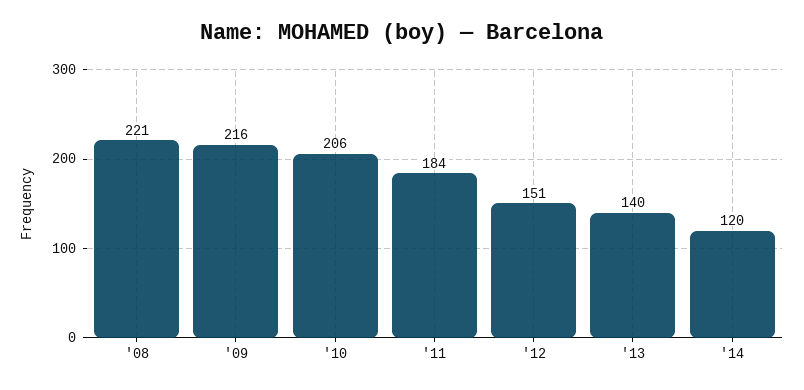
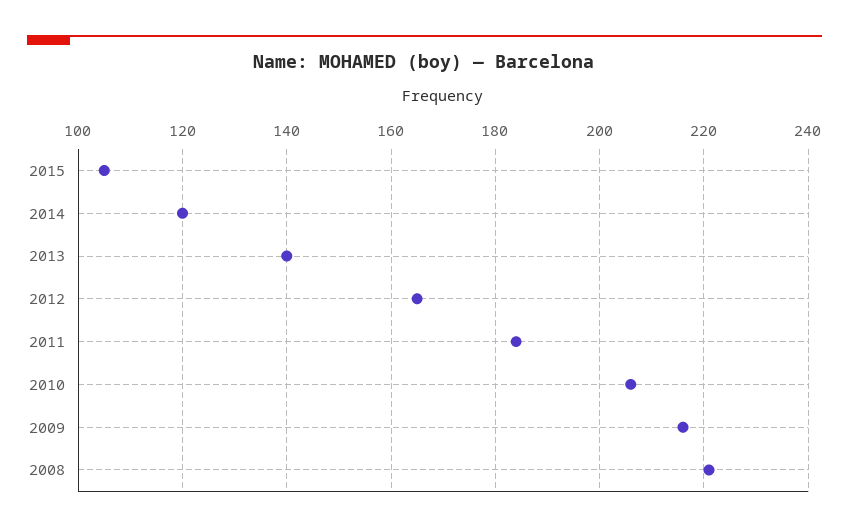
'12: 151 -> 165
2015: none -> 105

